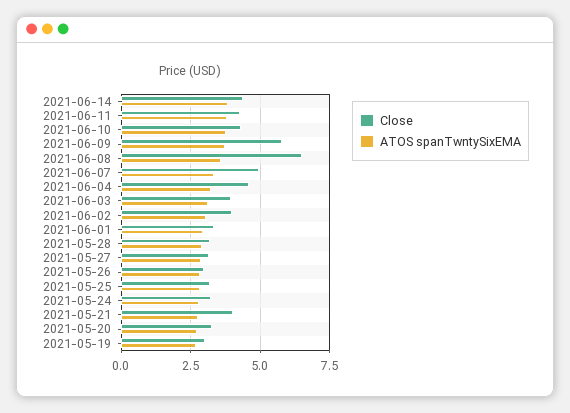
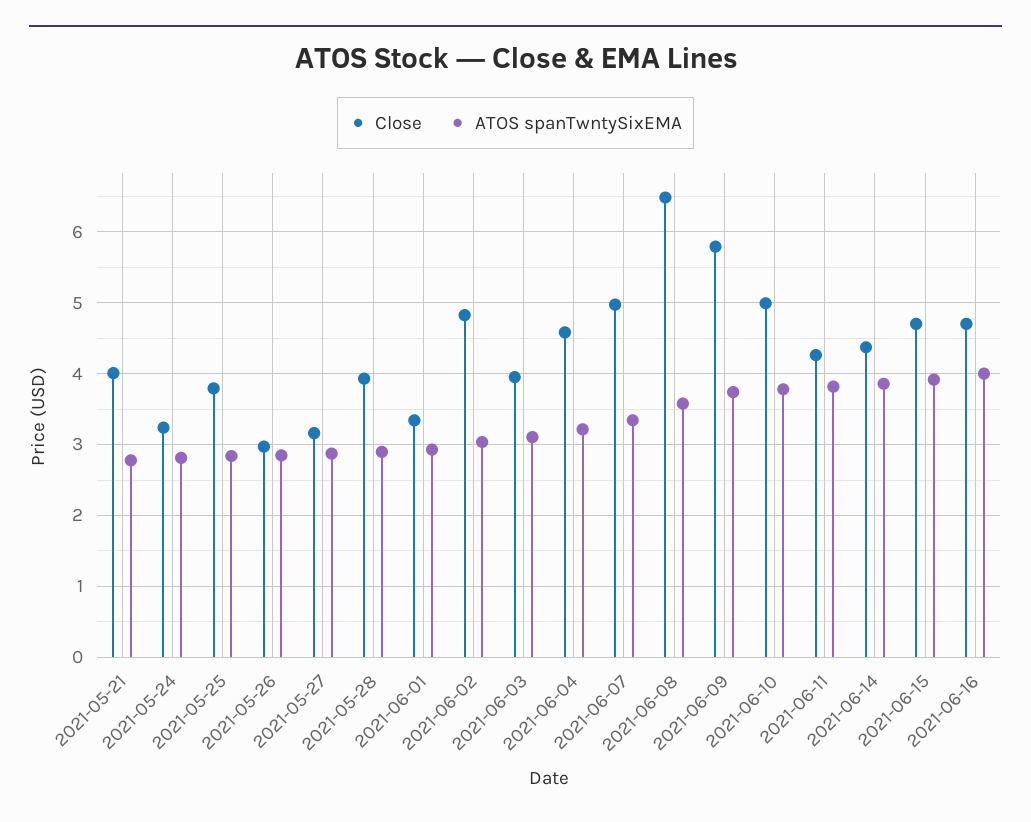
Close, 2021-06-10: 4.25 -> 5
Close, 2021-06-02: 4 -> 4.8
Close, 2021-05-28: 3.25 -> 3.9
Close, 2021-05-25: 3.25 -> 3.8
Close, 2021-05-20: 3.25 -> none
ATOS spanTwntySixEMA, 2021-05-20: 2.75 -> none
Close, 2021-05-19: 3 -> none
ATOS spanTwntySixEMA, 2021-05-19: 2.75 -> none
Close, 2021-06-15: none -> 4.7
ATOS spanTwntySixEMA, 2021-06-15: none -> 3.9
Close, 2021-06-16: none -> 4.7
ATOS spanTwntySixEMA, 2021-06-16: none -> 4

